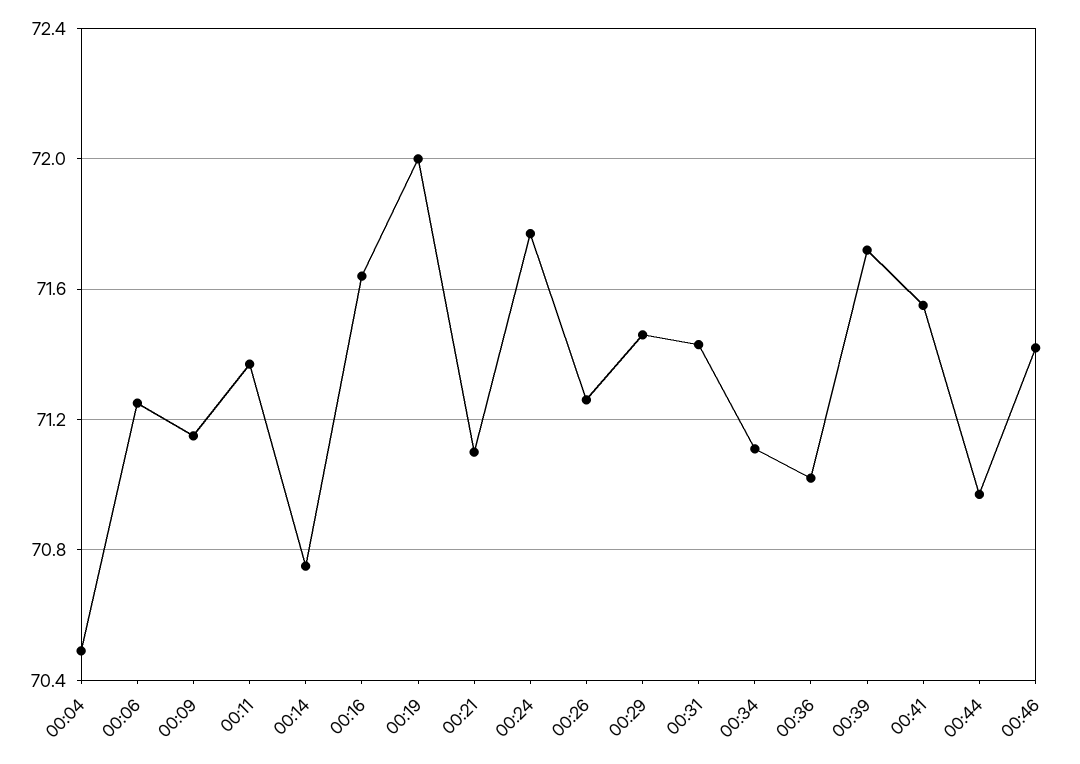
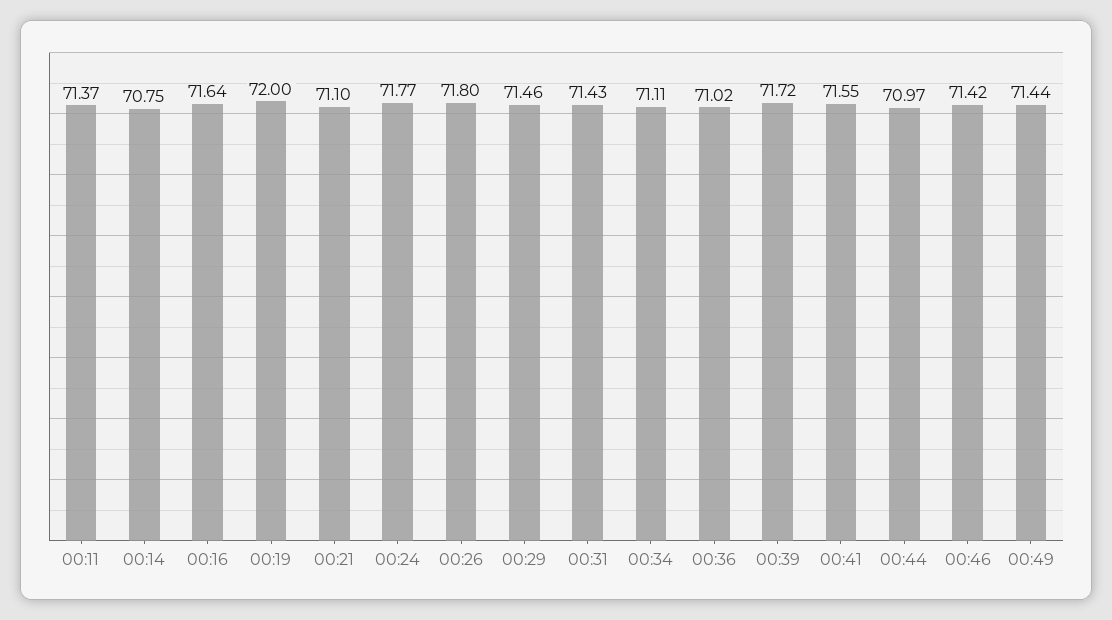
00:04: 70.5 -> none
00:06: 71.25 -> none
00:09: 71.15 -> none
00:26: 71.25 -> 71.8
00:49: none -> 71.44

